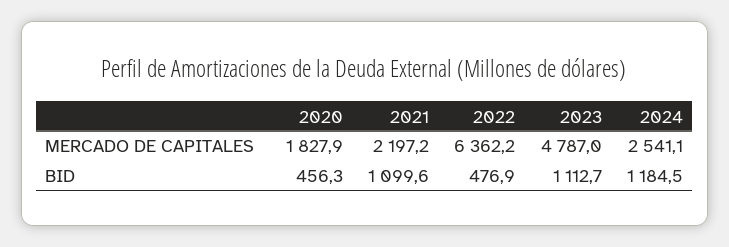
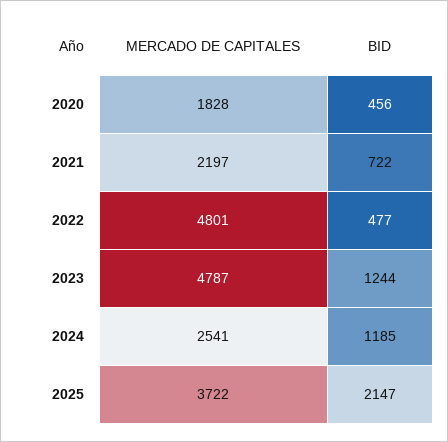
2022, MERCADO DE CAPITALES: 6362.2 -> 4801
2021, BID: 1099.6 -> 722
2023, BID: 1112.7 -> 1244
2025, MERCADO DE CAPITALES: none -> 3722
2025, BID: none -> 2147

